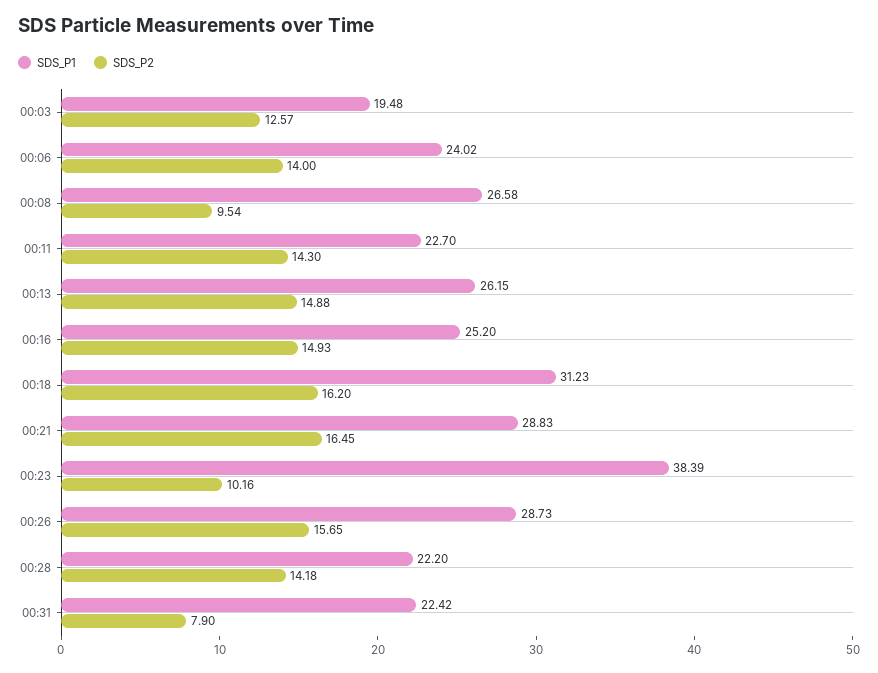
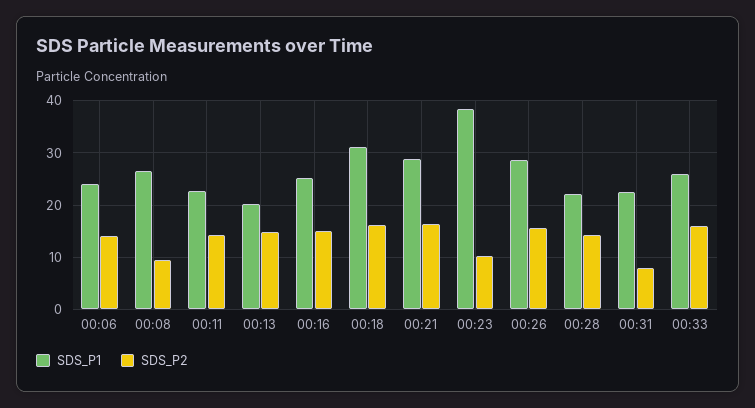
SDS_P1, 00:03: 19.48 -> none
SDS_P2, 00:03: 12.57 -> none
SDS_P1, 00:13: 26.15 -> 20
SDS_P1, 00:33: none -> 26
SDS_P2, 00:33: none -> 16

